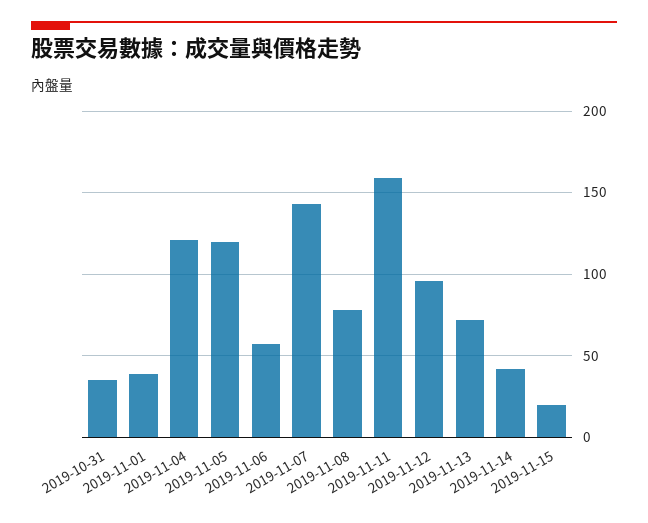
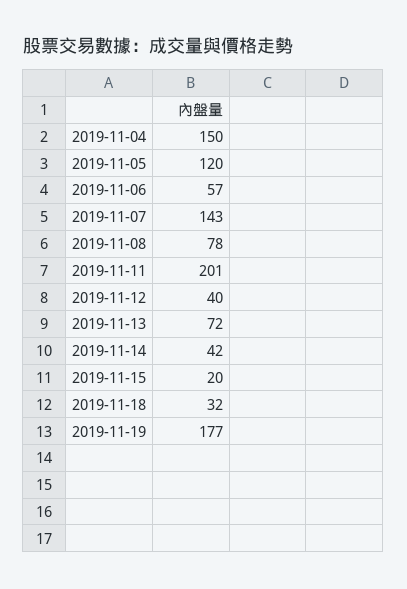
2019-10-31: 35 -> none
2019-11-01: 40 -> none
2019-11-04: 120 -> 150
2019-11-11: 160 -> 201
2019-11-12: 95 -> 40
2019-11-18: none -> 32
2019-11-19: none -> 177

